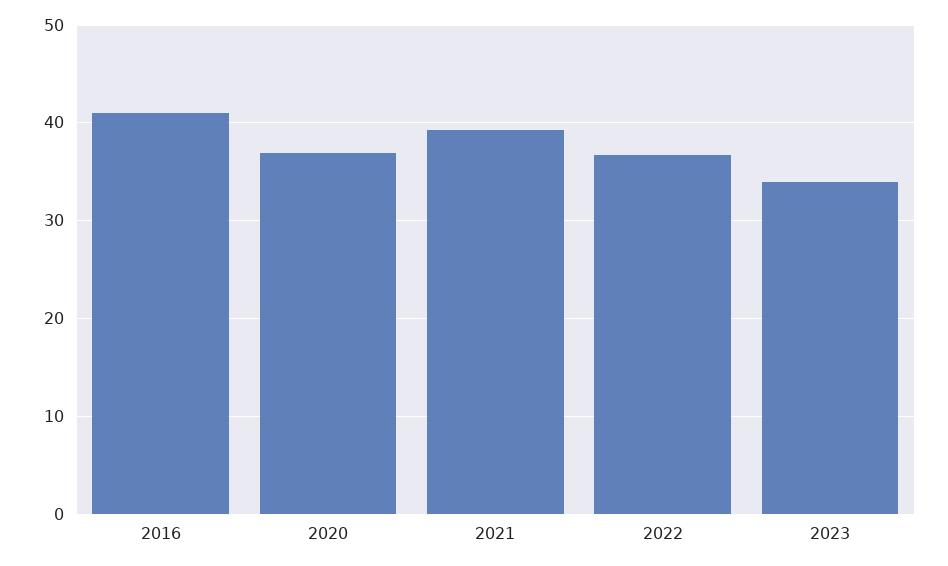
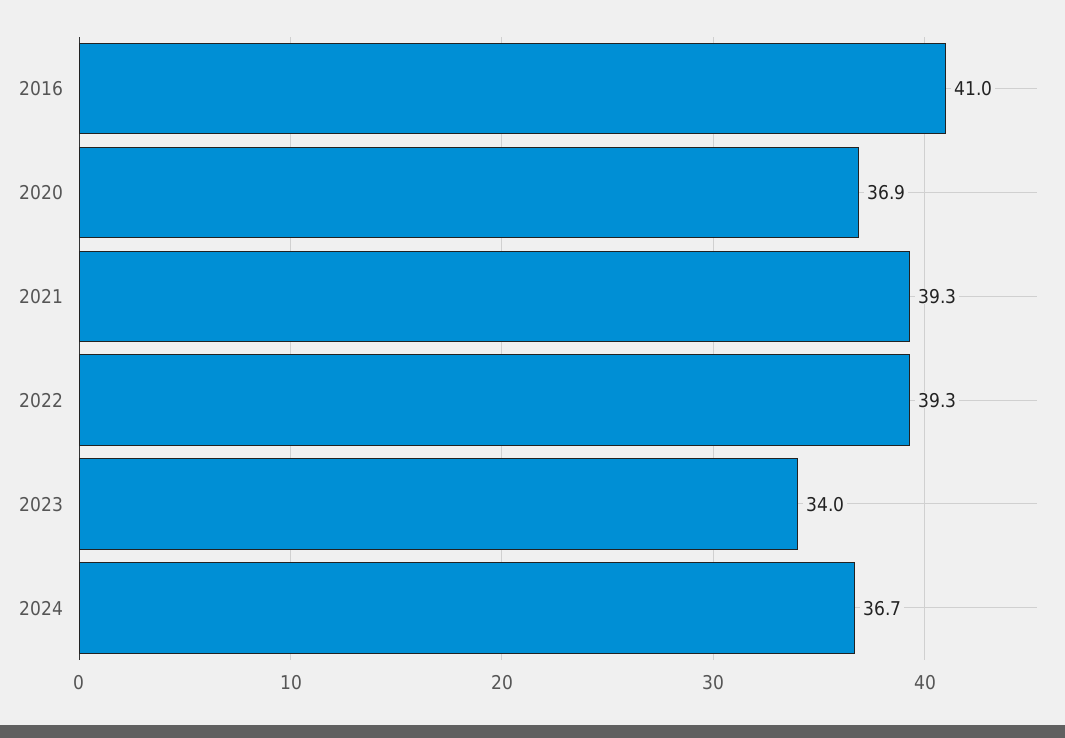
2022: 37 -> 39.3
2024: none -> 36.7

